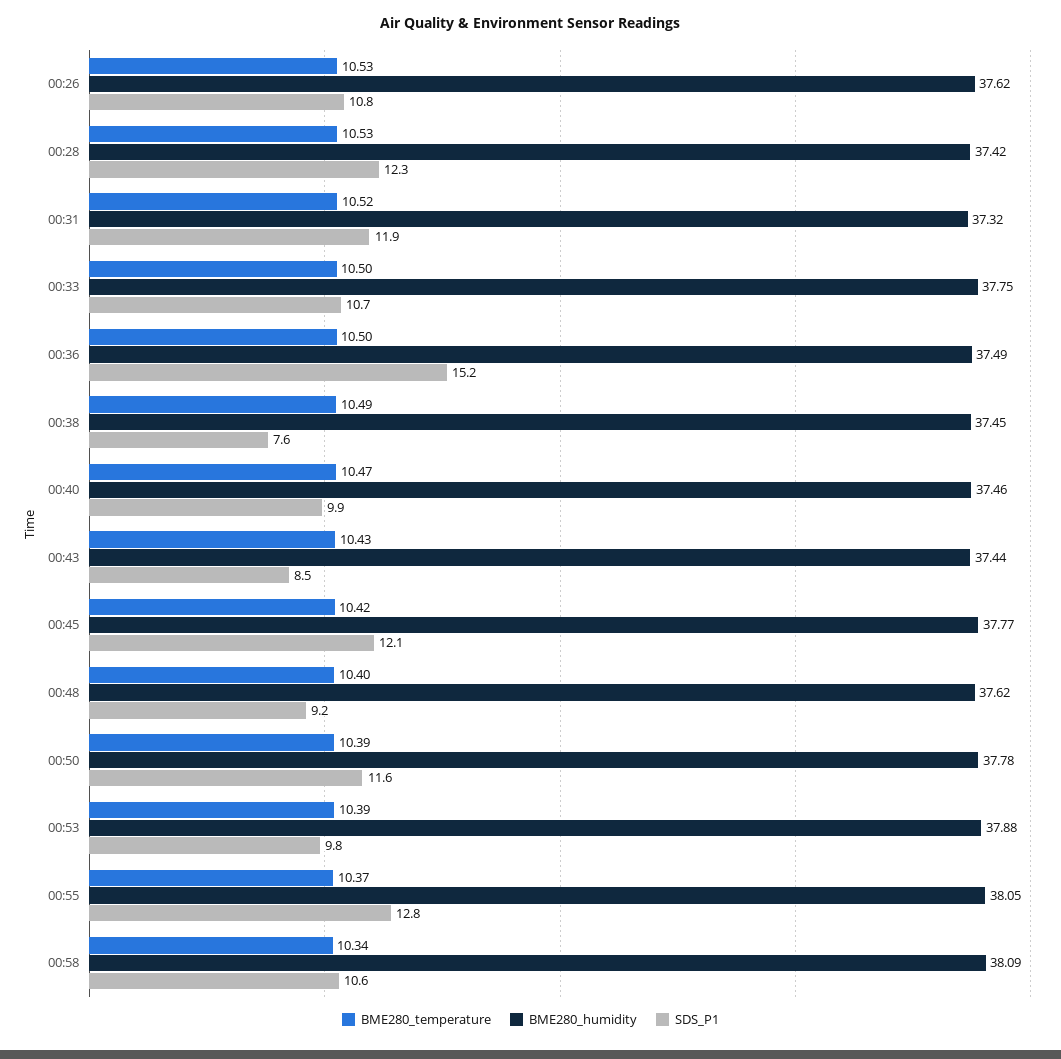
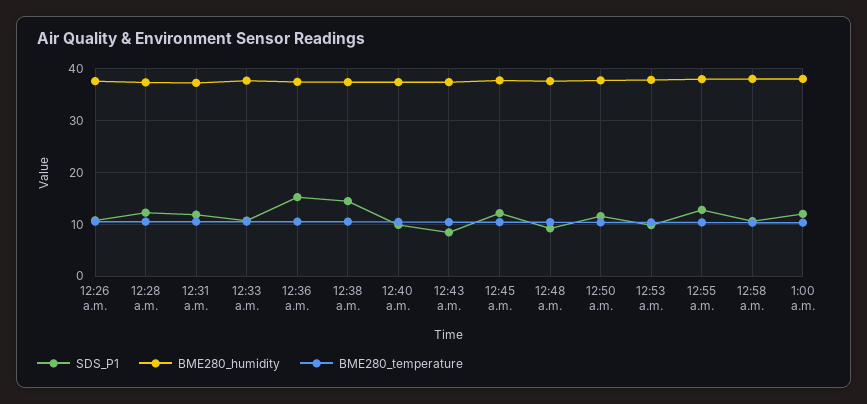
SDS_P1, 00:38: 7.6 -> 14
SDS_P1, 1:00 a.m.: none -> 12
BME280_humidity, 1:00 a.m.: none -> 38
BME280_temperature, 1:00 a.m.: none -> 10

